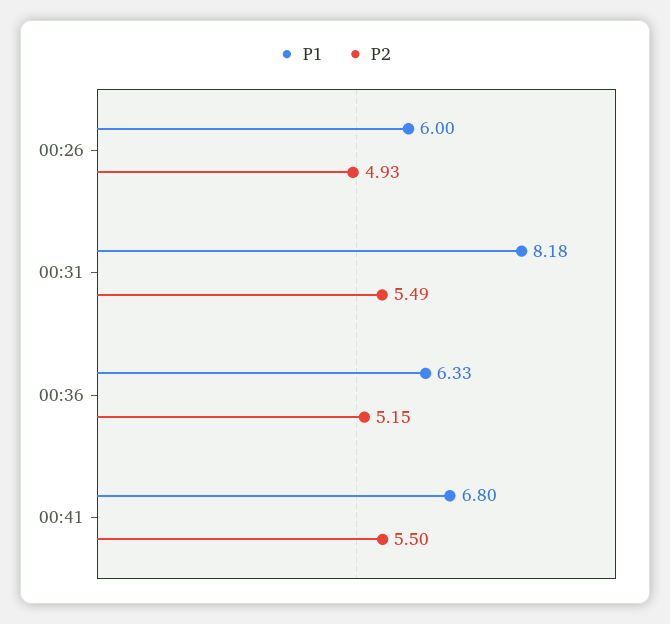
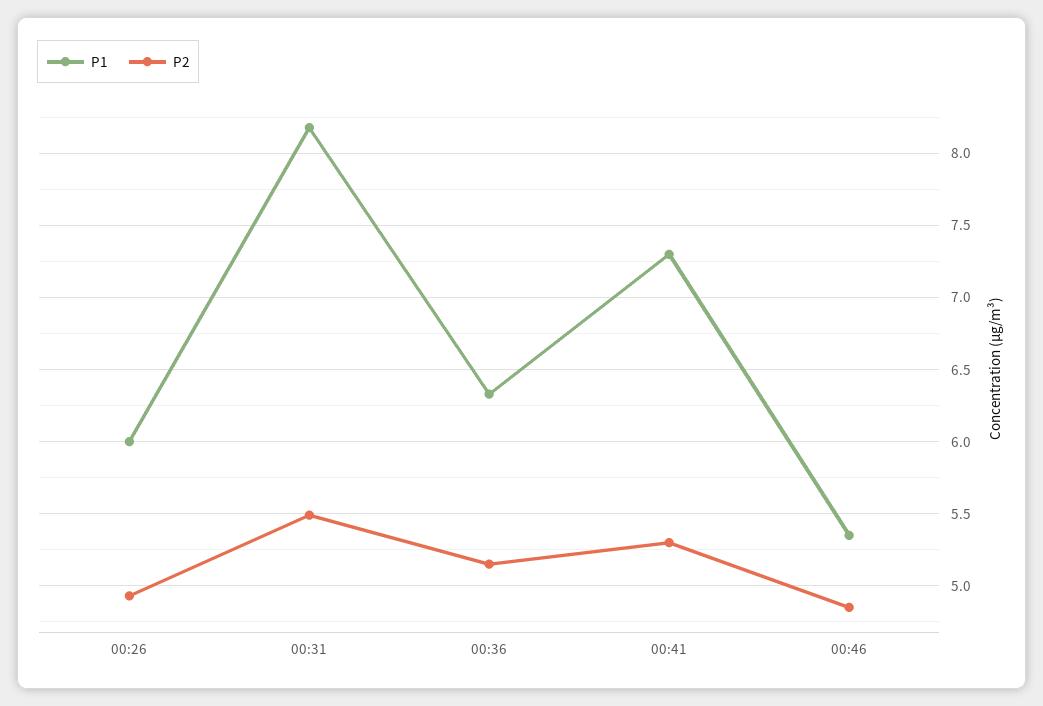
P1, 00:41: 6.8 -> 7.3
P2, 00:41: 5.5 -> 5.3
P1, 00:46: none -> 5.35
P2, 00:46: none -> 4.85

